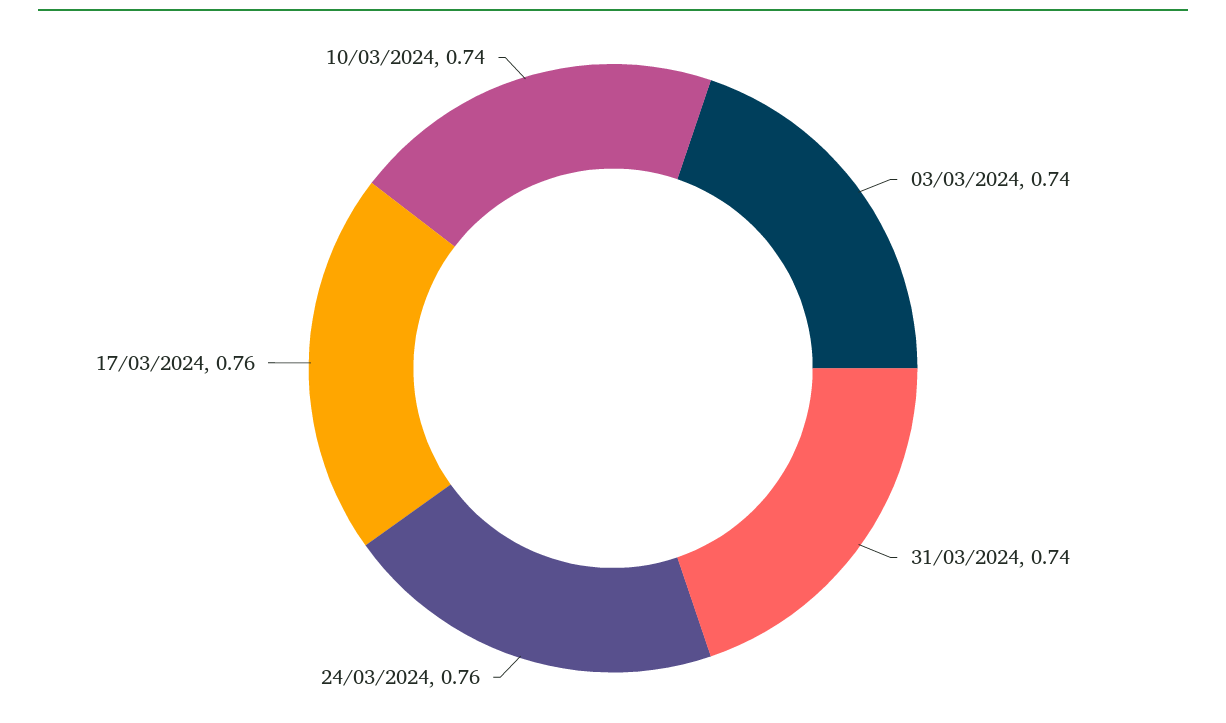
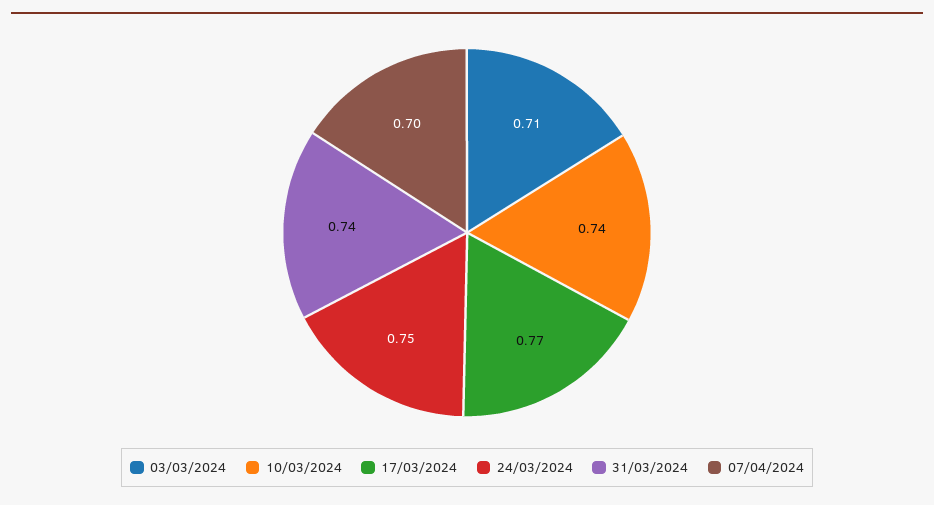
03/03/2024: 0.74 -> 0.71
24/03/2024: 0.76 -> 0.75
17/03/2024: 0.76 -> 0.77
07/04/2024: none -> 0.7

